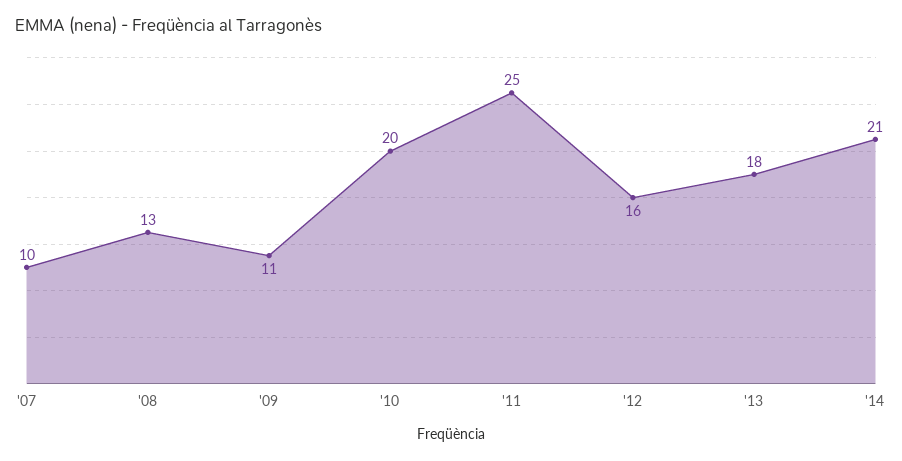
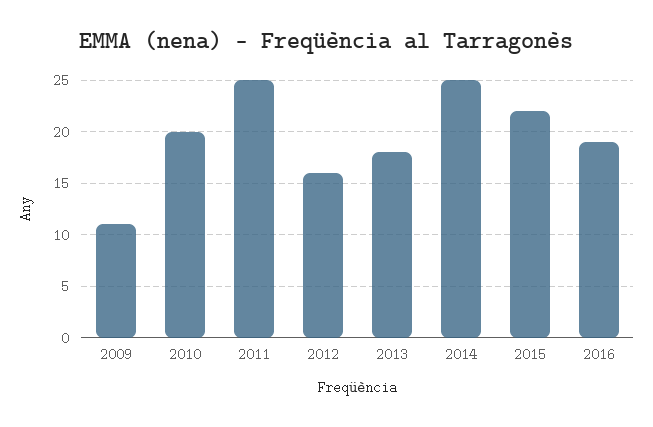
'07: 10 -> none
'08: 13 -> none
'14: 21 -> 25
2015: none -> 22
2016: none -> 19

